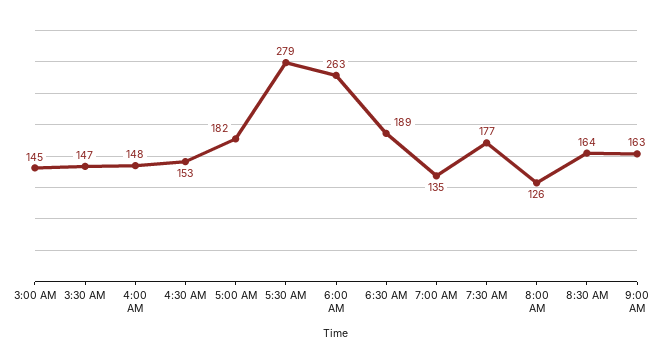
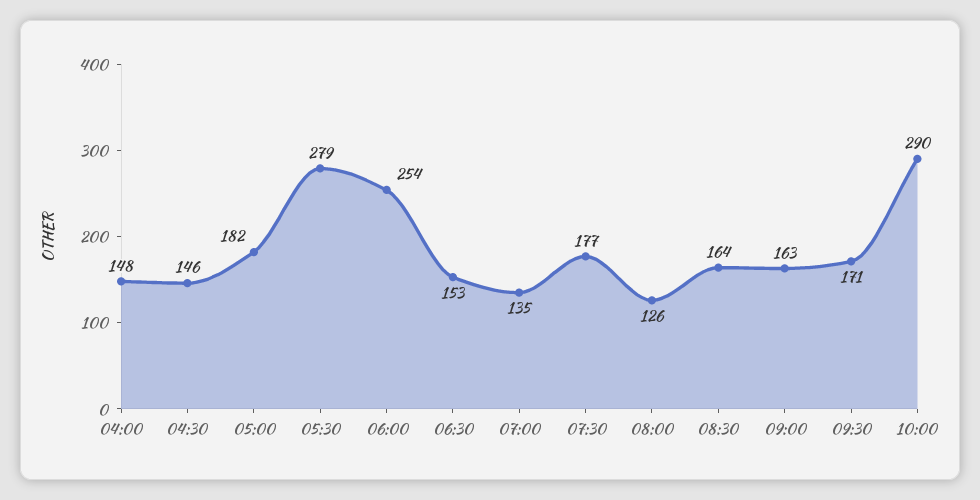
3:00 AM: 145 -> none
3:30 AM: 147 -> none
4:30 AM: 153 -> 146
6:00 AM: 263 -> 254
6:30 AM: 189 -> 153
09:30: none -> 171
10:00: none -> 290

